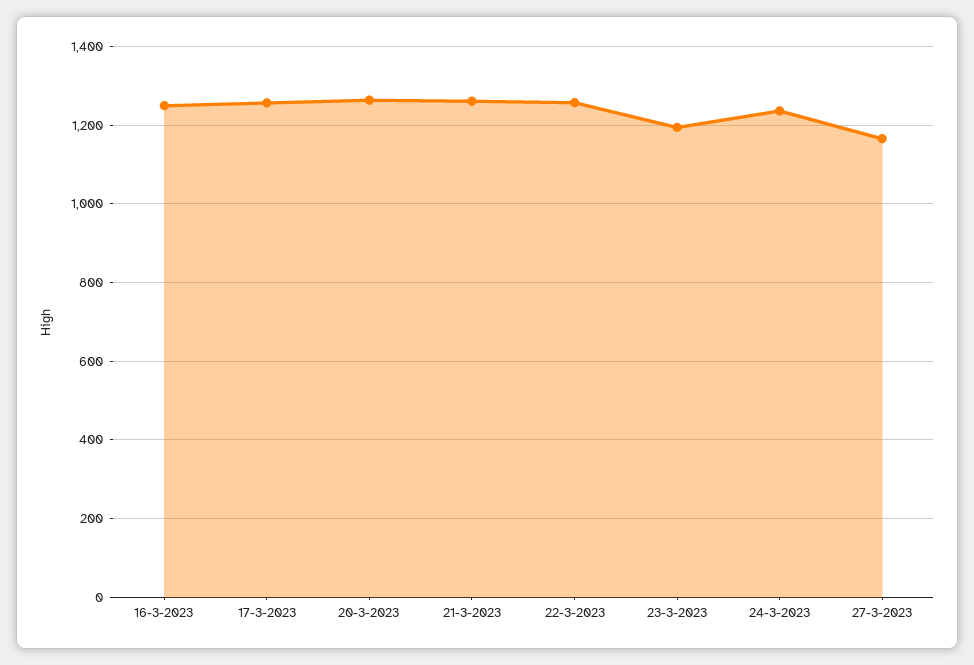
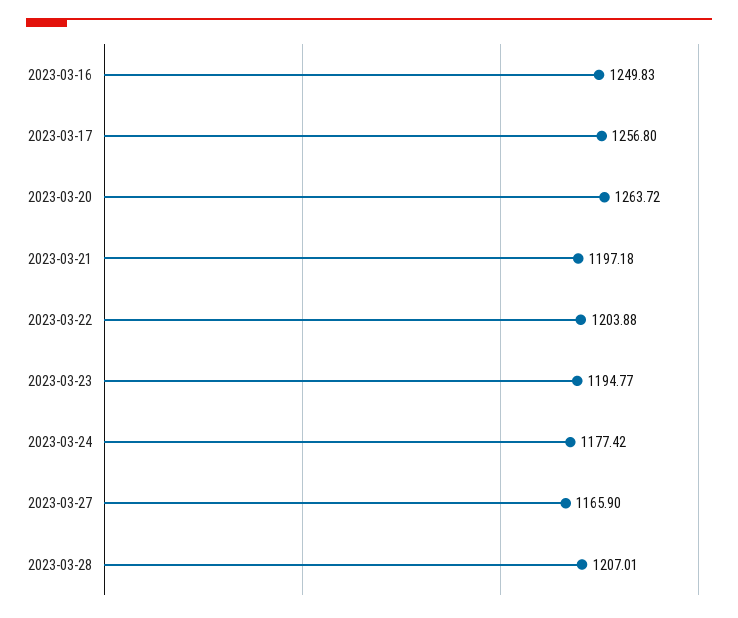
21-3-2023: 1260 -> 1197.18
22-3-2023: 1260 -> 1203.88
24-3-2023: 1240 -> 1177.42
2023-03-28: none -> 1207.01

